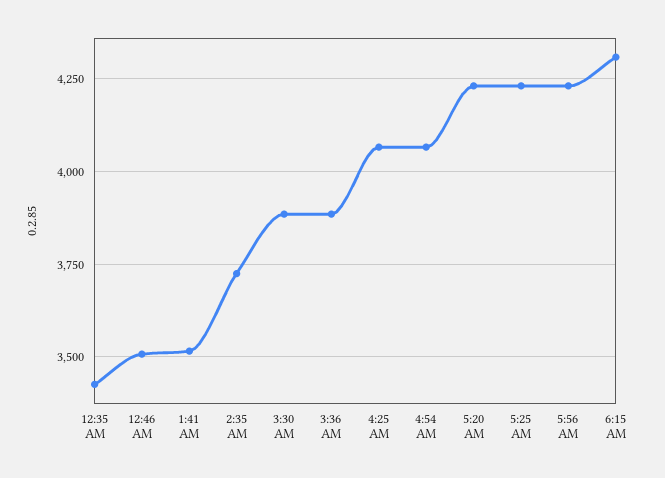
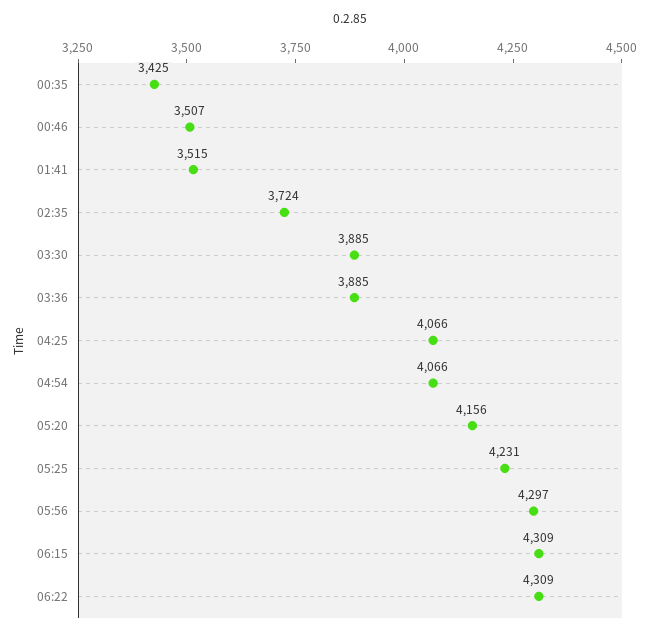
5:20 AM: 4225 -> 4156
5:56 AM: 4225 -> 4297
06:22: none -> 4309

